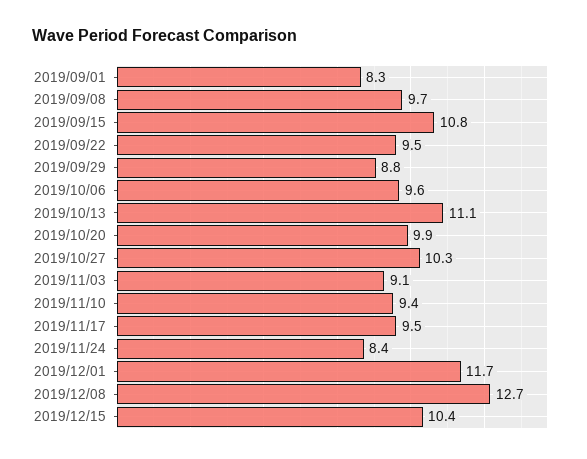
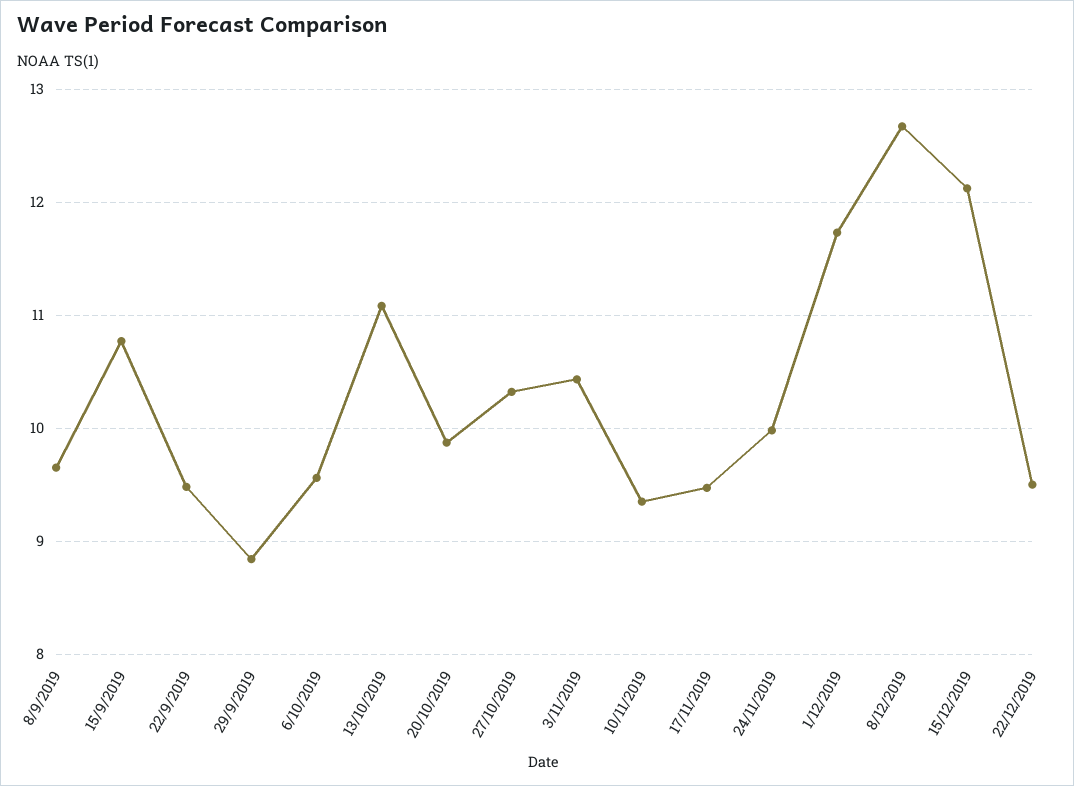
2019/09/01: 8.3 -> none
2019/11/03: 9.1 -> 10.4
2019/11/24: 8.4 -> 10
2019/12/15: 10.4 -> 12.1
22/12/2019: none -> 9.5

